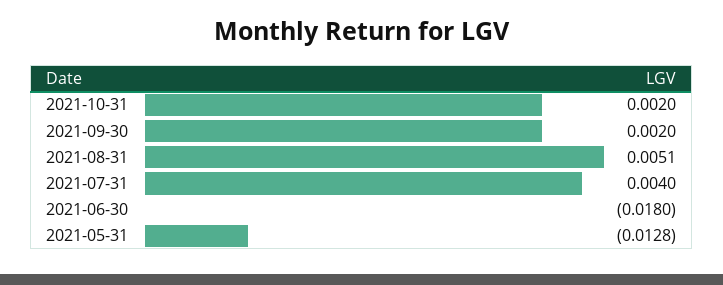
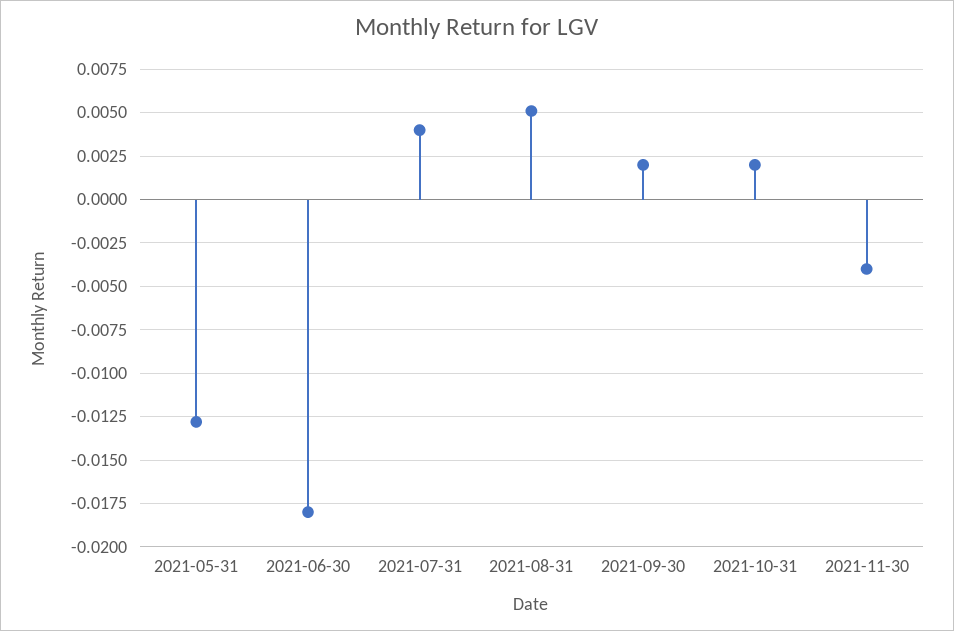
2021-11-30: none -> -0.004

